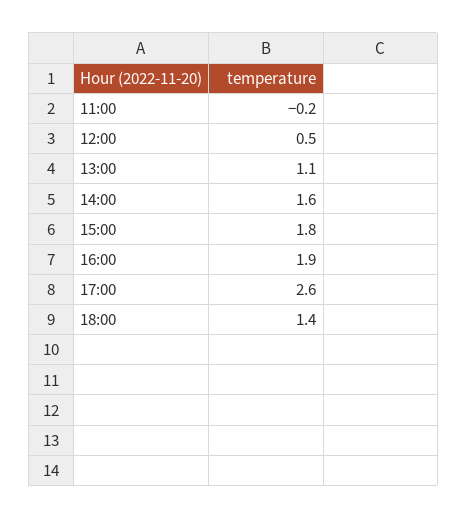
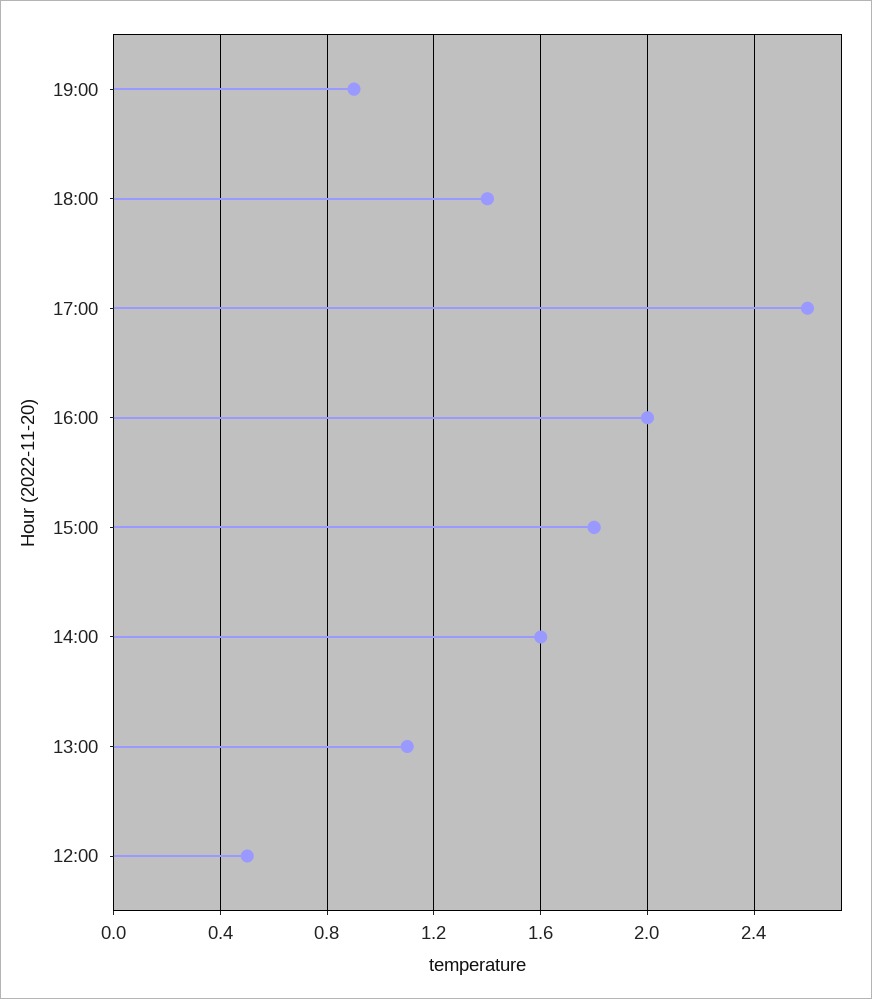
11:00: -0.2 -> none
16:00: 1.9 -> 2
19:00: none -> 0.9

